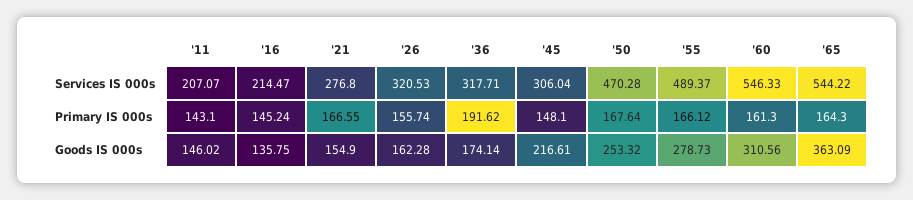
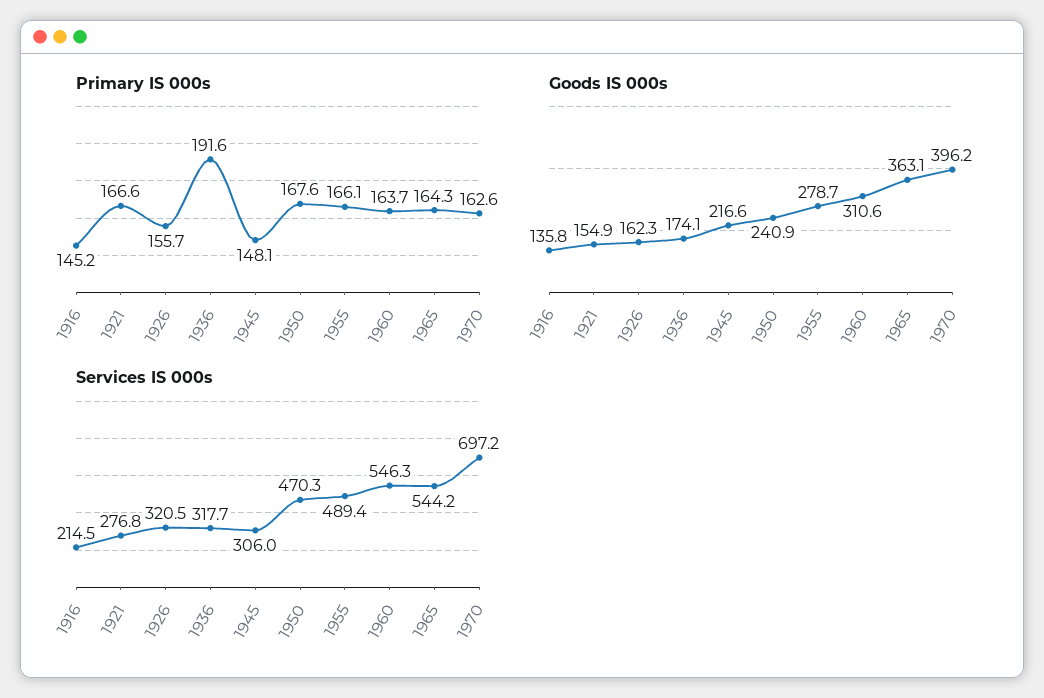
Services IS 000s, '11: 207.07 -> none
Primary IS 000s, '11: 143.1 -> none
Primary IS 000s, '60: 161.3 -> 163.7
Goods IS 000s, '11: 146.02 -> none
Goods IS 000s, '50: 253.32 -> 240.9
Primary IS 000s, 1970: none -> 162.6
Goods IS 000s, 1970: none -> 396.2
Services IS 000s, 1970: none -> 697.2

